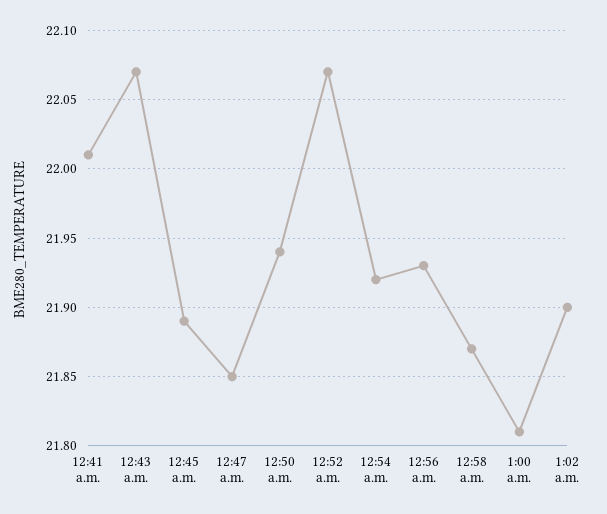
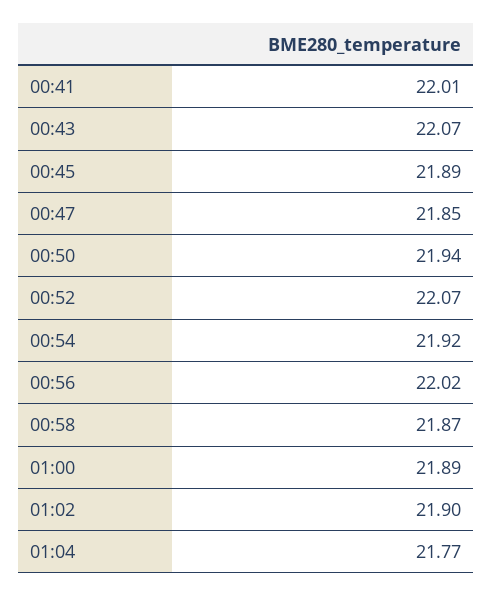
12:56 a.m.: 21.93 -> 22.02
1:00 a.m.: 21.81 -> 21.89
01:04: none -> 21.77

